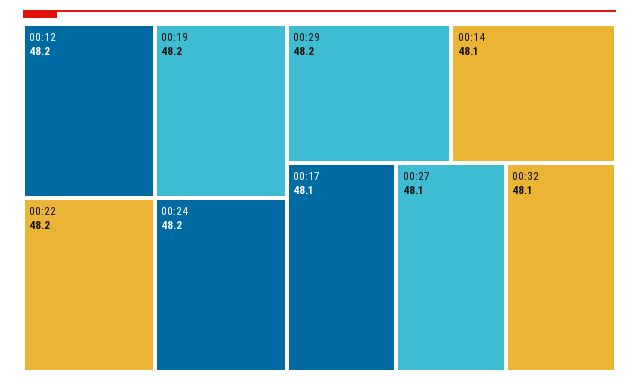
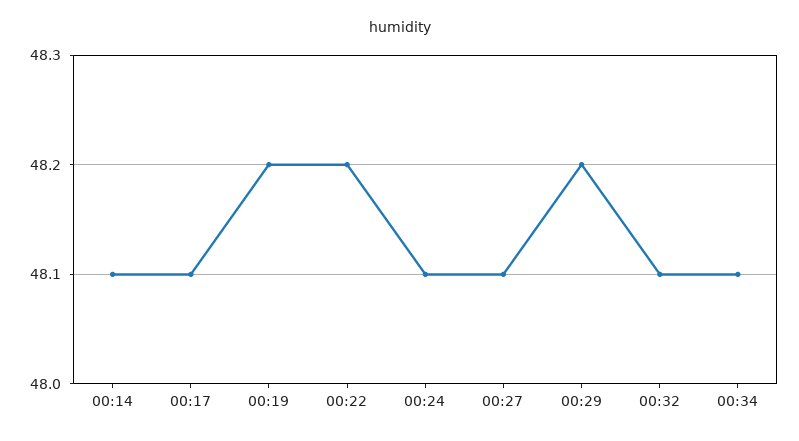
00:12: 48.2 -> none
00:24: 48.2 -> 48.1
00:34: none -> 48.1

